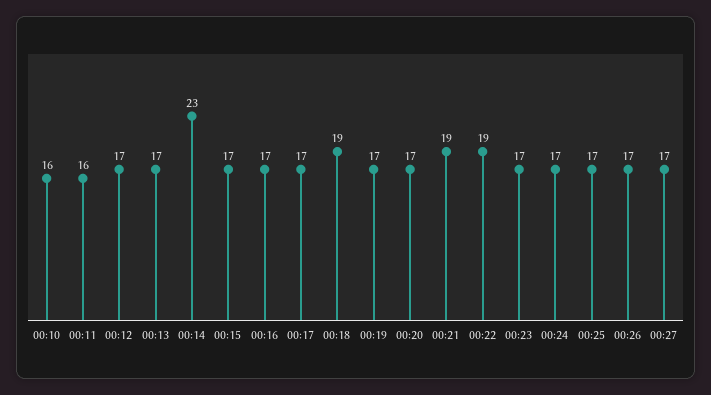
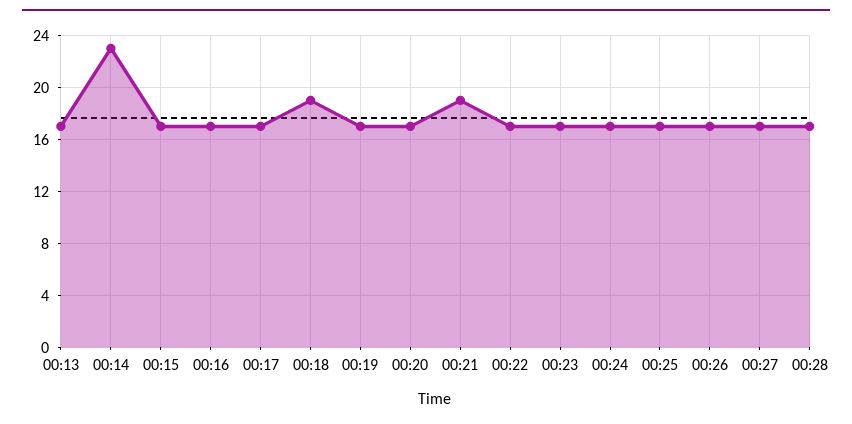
00:10: 16 -> none
00:11: 16 -> none
00:12: 17 -> none
00:22: 19 -> 17
00:28: none -> 17

